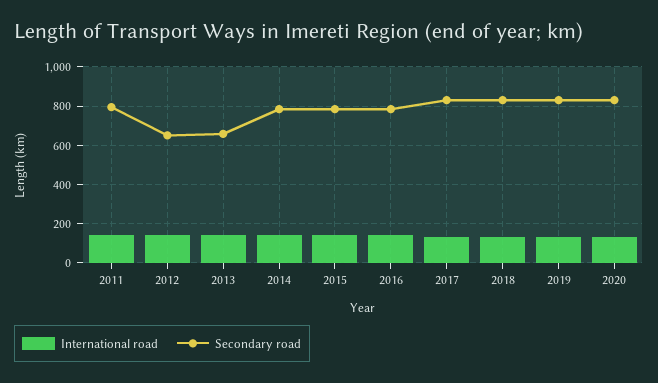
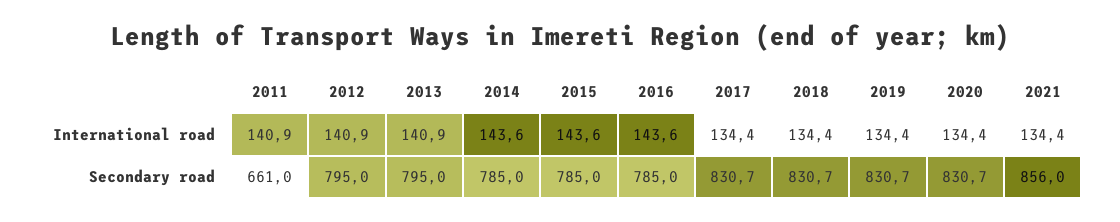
Secondary road, 2011: 800 -> 661
Secondary road, 2012: 650 -> 795
Secondary road, 2013: 650 -> 795
International road, 2021: none -> 134.4
Secondary road, 2021: none -> 856

